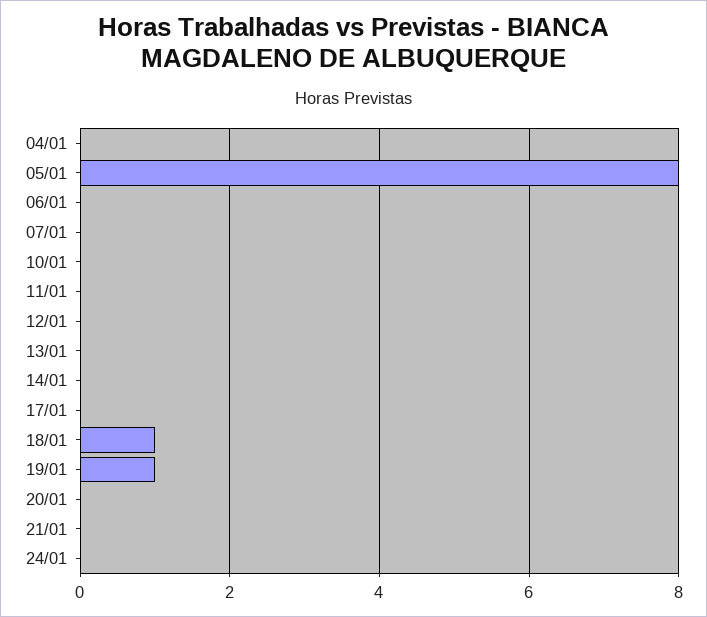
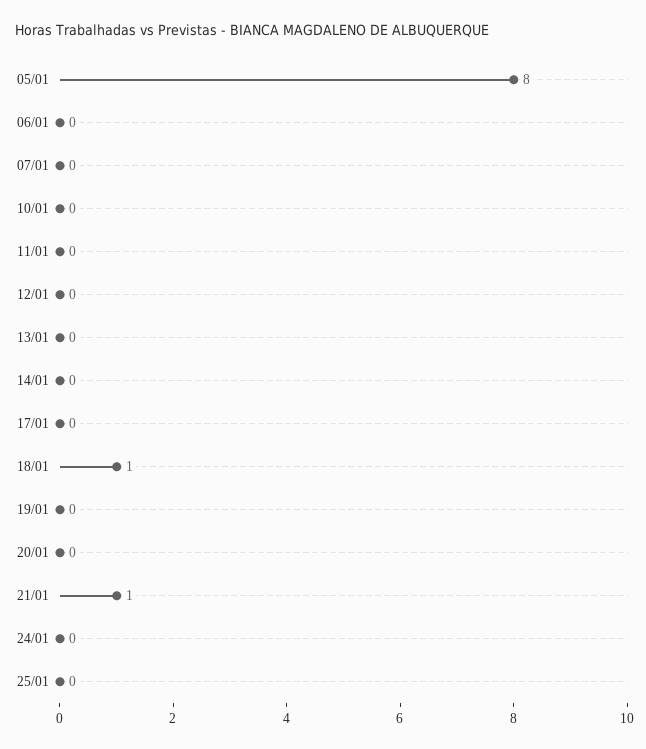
04/01: 0 -> none
19/01: 1 -> 0
21/01: 0 -> 1
25/01: none -> 0

